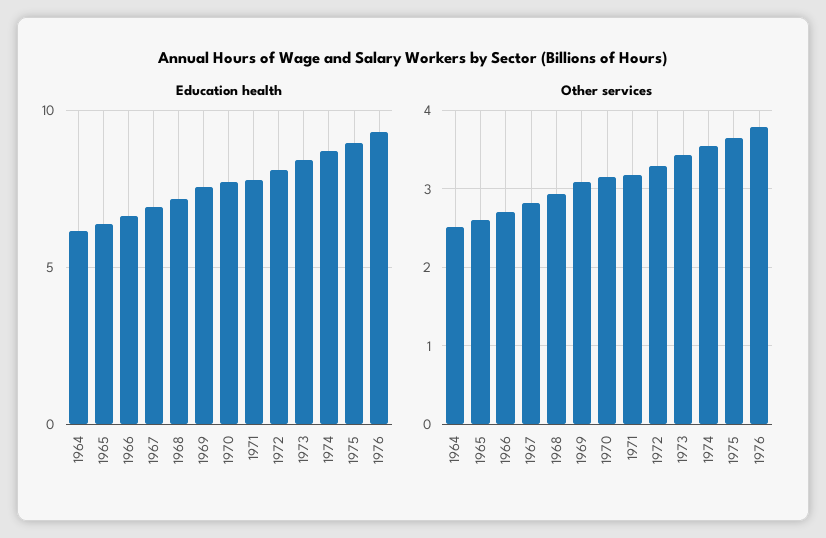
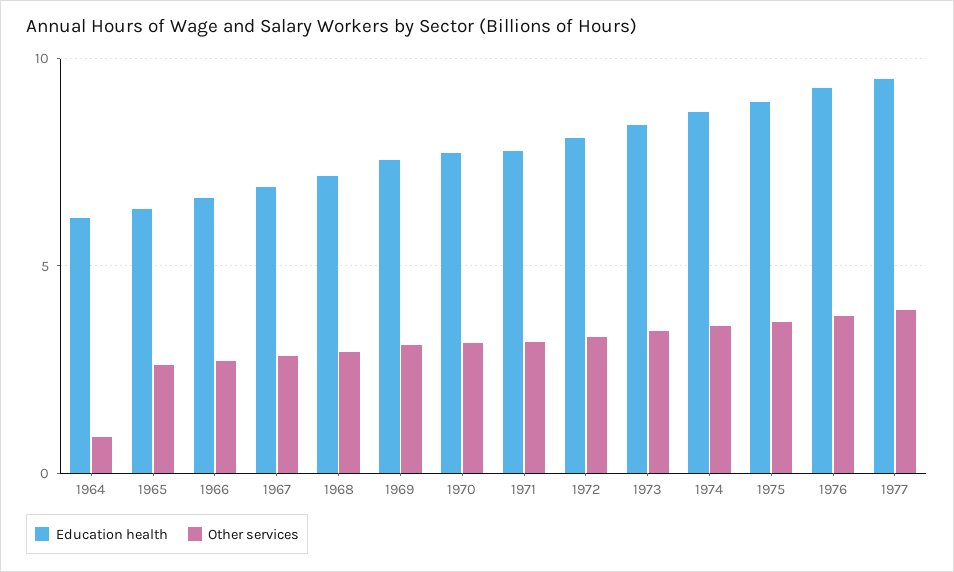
Other services, 1964: 2.5 -> 1
Education health, 1977: none -> 9.5
Other services, 1977: none -> 4

